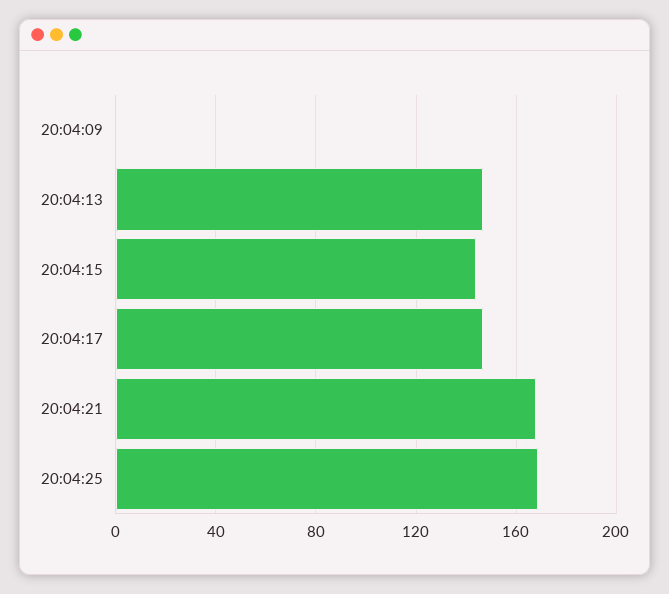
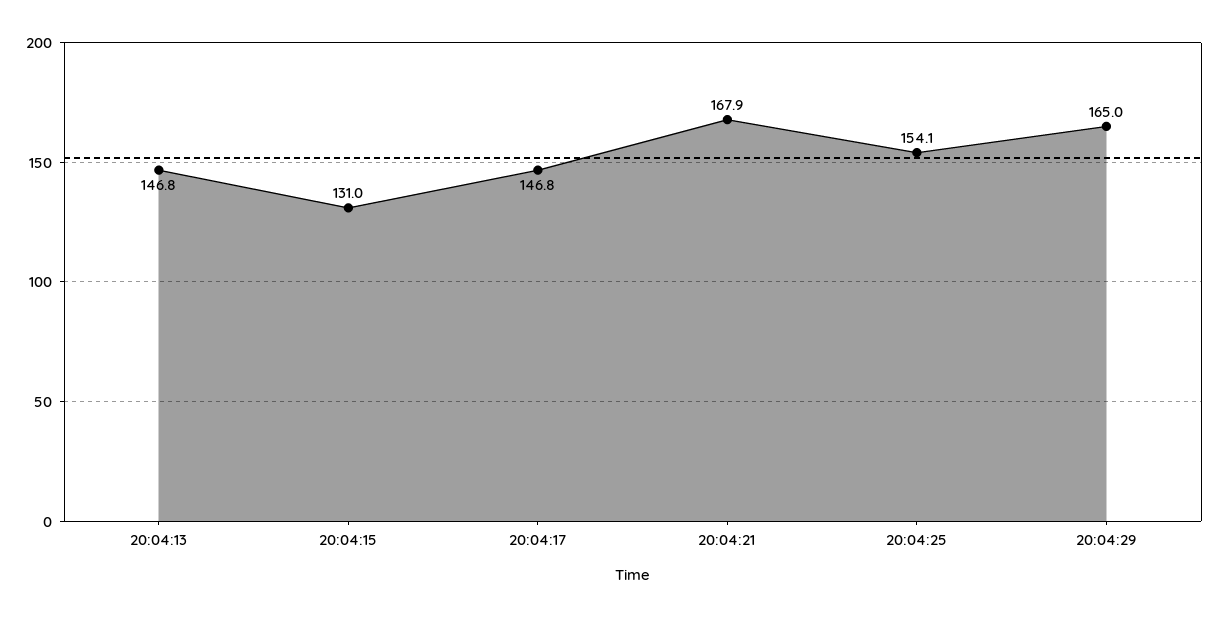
20:04:09: 0 -> none
20:04:15: 145 -> 131
20:04:25: 170 -> 154.1
20:04:29: none -> 165

